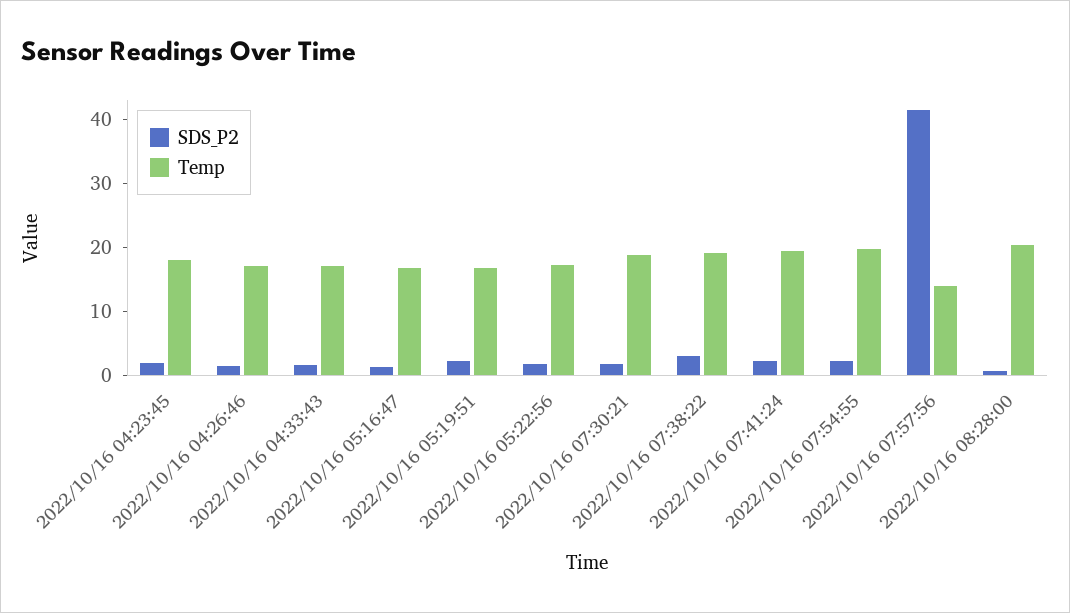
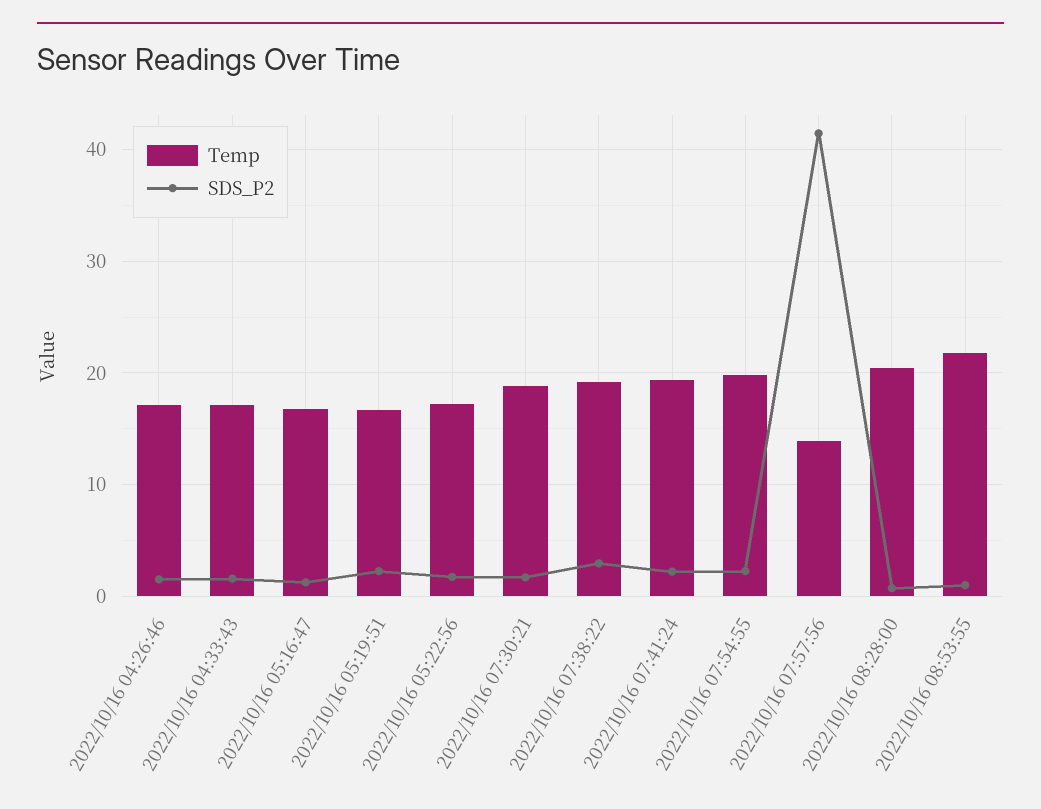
SDS_P2, 2022/10/16 04:23:45: 2 -> none
Temp, 2022/10/16 04:23:45: 18 -> none
Temp, 2022/10/16 08:53:55: none -> 22
SDS_P2, 2022/10/16 08:53:55: none -> 1

